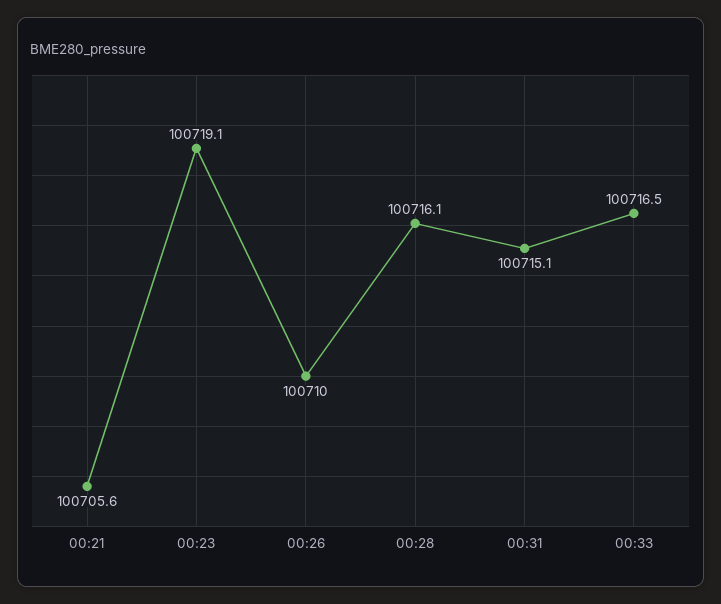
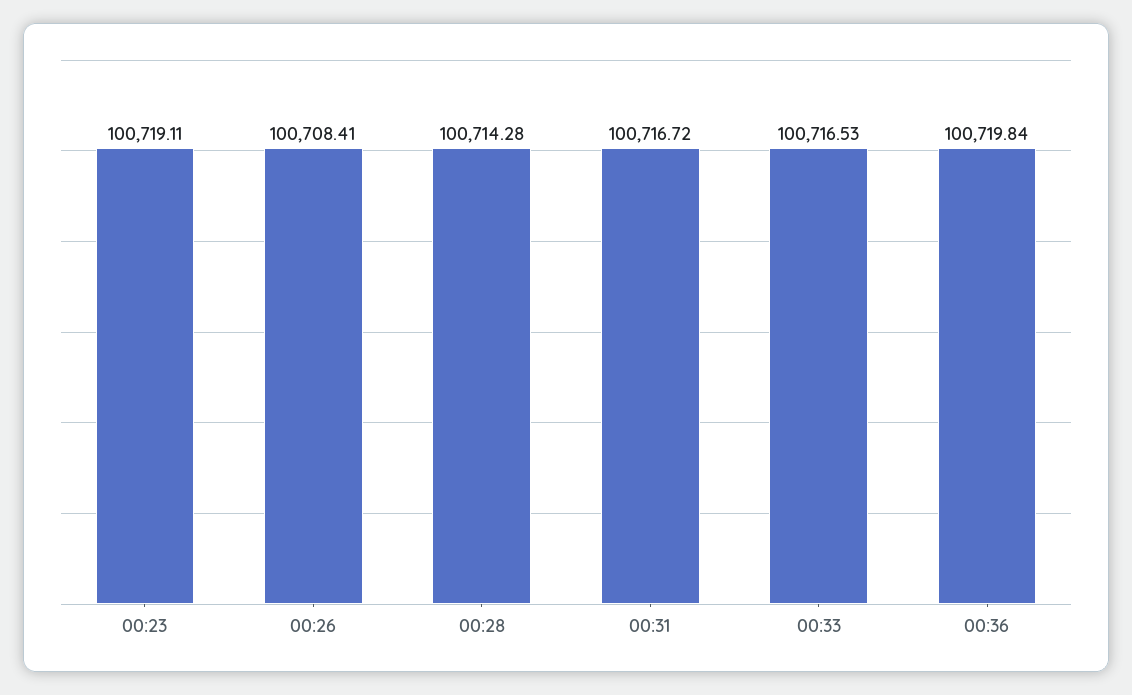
00:21: 100705.6 -> none
00:26: 100710 -> 100708.41
00:28: 100716.1 -> 100714.28
00:31: 100715.1 -> 100716.72
00:36: none -> 100719.84

